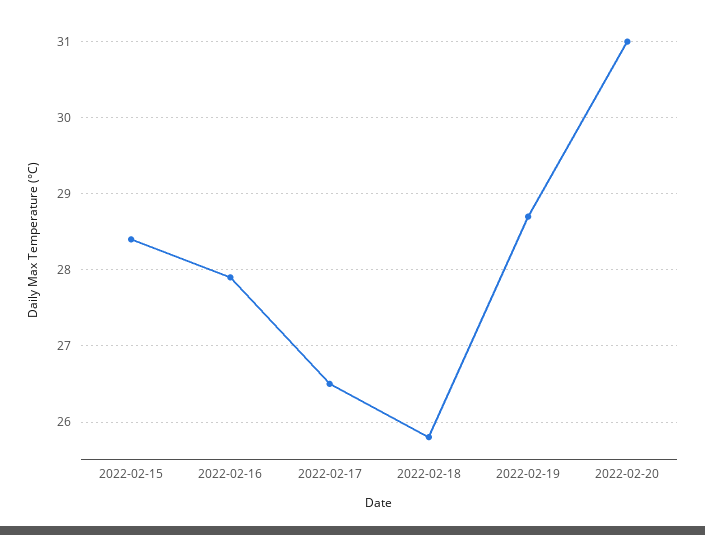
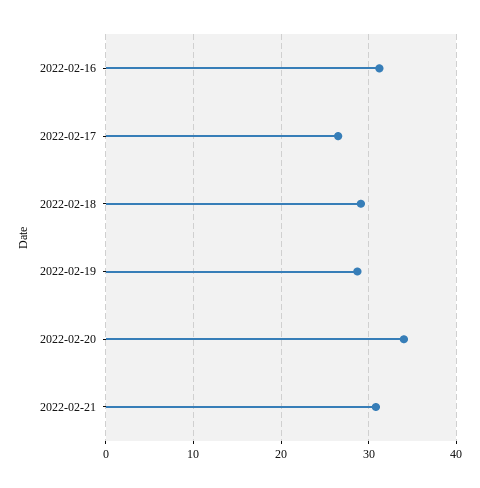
2022-02-15: 28.4 -> none
2022-02-16: 27.9 -> 31
2022-02-18: 25.8 -> 29
2022-02-20: 31 -> 34
2022-02-21: none -> 31

